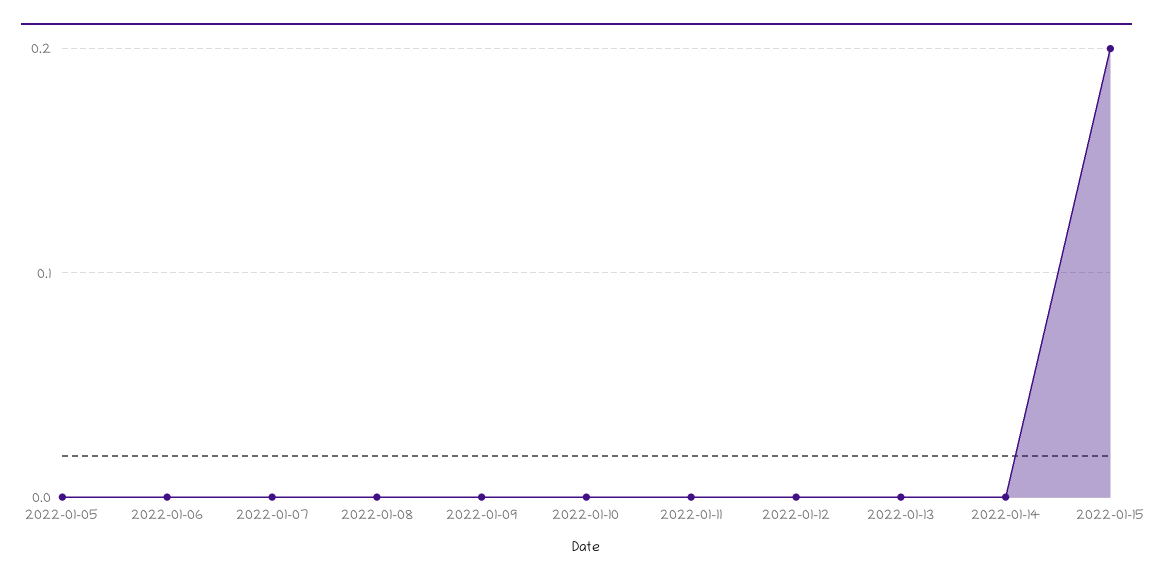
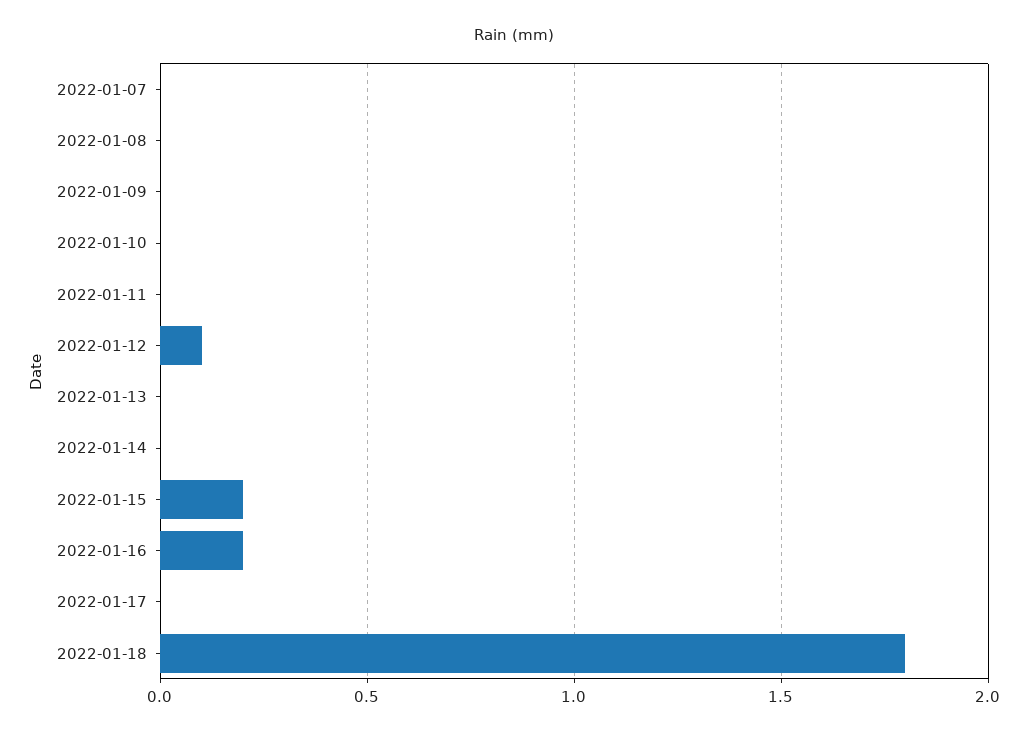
2022-01-05: 0 -> none
2022-01-06: 0 -> none
2022-01-12: 0 -> 0.1
2022-01-16: none -> 0.2
2022-01-17: none -> 0
2022-01-18: none -> 1.8

